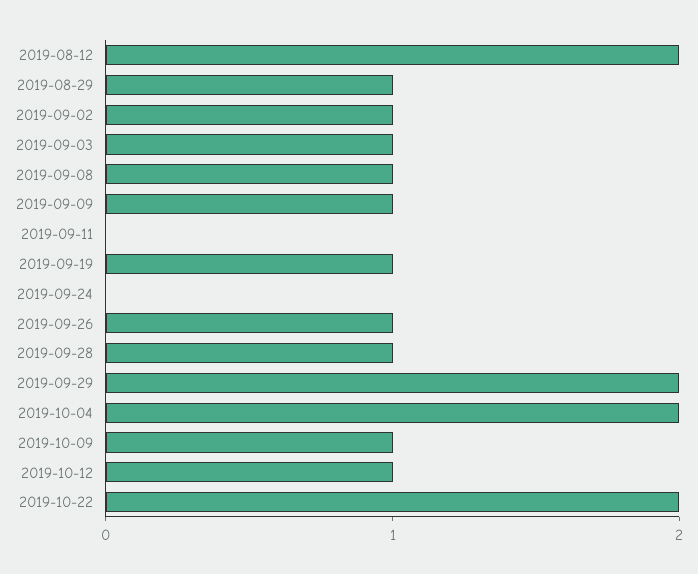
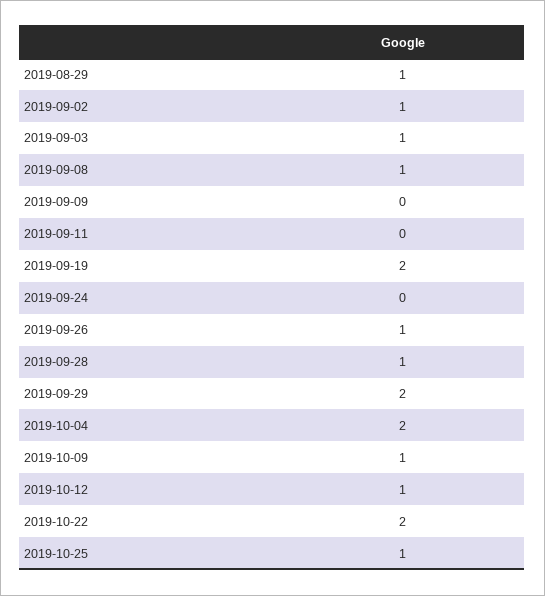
2019-08-12: 2 -> none
2019-09-09: 1 -> 0
2019-09-19: 1 -> 2
2019-10-25: none -> 1

